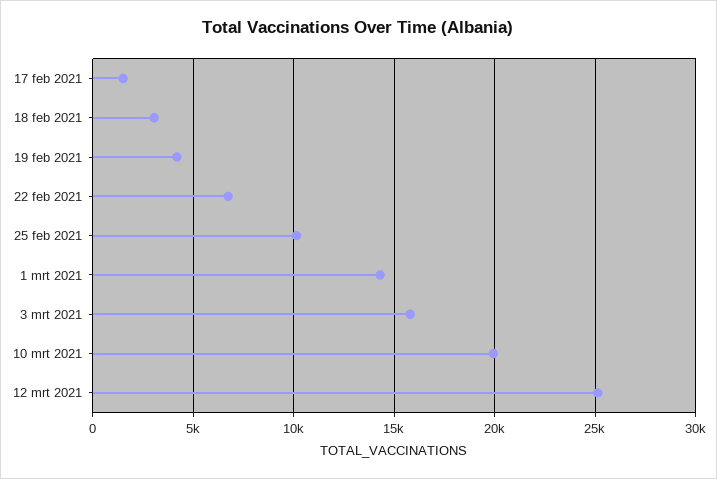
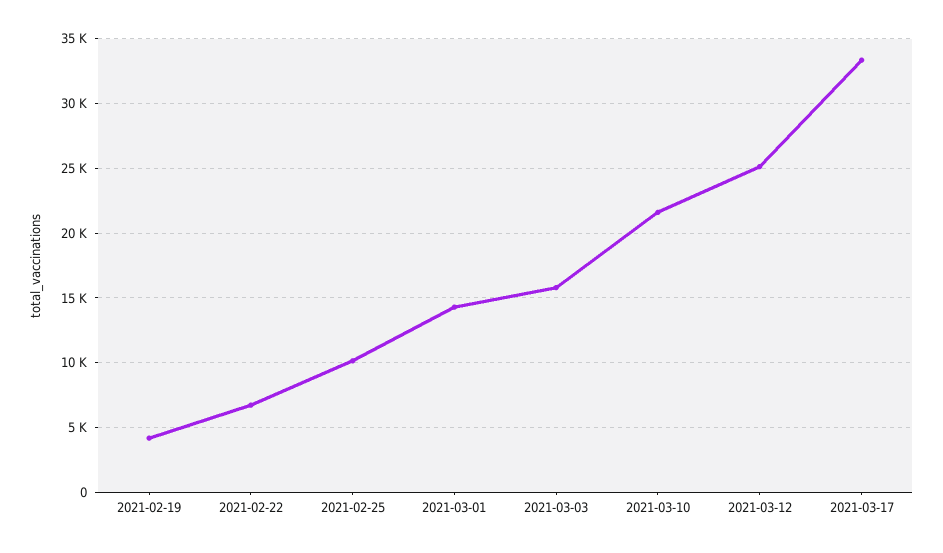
17 feb 2021: 1500 -> none
18 feb 2021: 3000 -> none
10 mrt 2021: 20000 -> 21500
2021-03-17: none -> 33500

